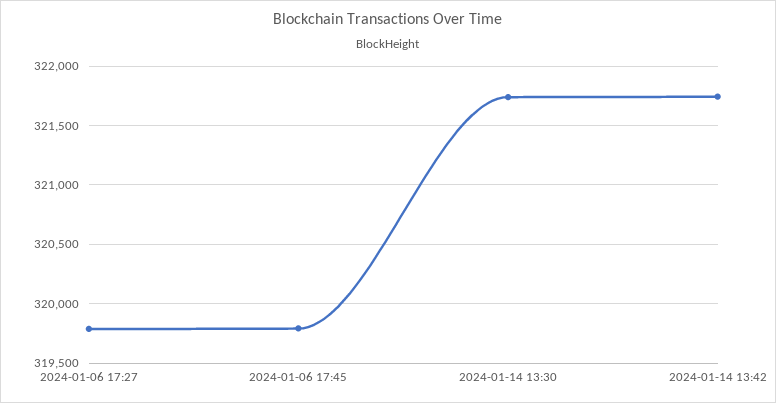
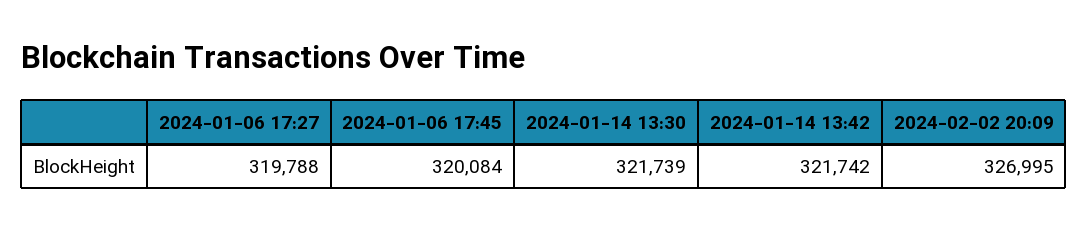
2024-01-06 17:45: 319800 -> 320084
2024-02-02 20:09: none -> 326995

